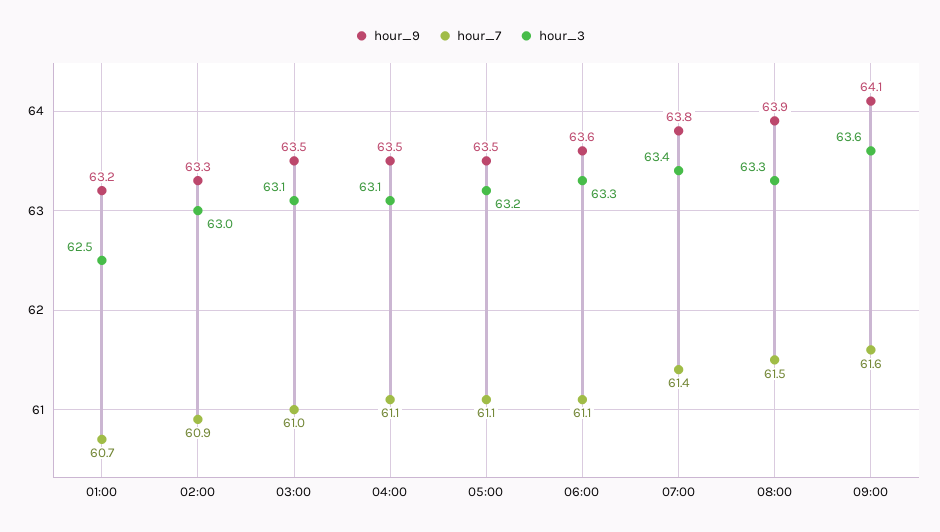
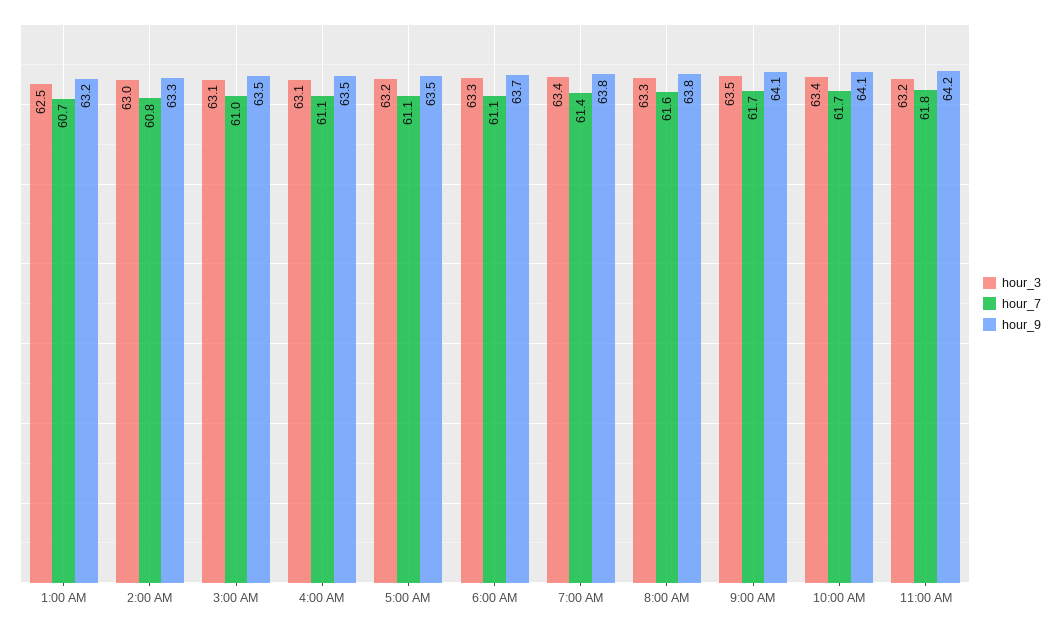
hour_7, 02:00: 60.9 -> 60.8
hour_9, 06:00: 63.6 -> 63.7
hour_9, 08:00: 63.9 -> 63.8
hour_7, 08:00: 61.5 -> 61.6
hour_7, 09:00: 61.6 -> 61.7
hour_3, 09:00: 63.6 -> 63.5
hour_3, 10:00 AM: none -> 63.4
hour_7, 10:00 AM: none -> 61.7
hour_9, 10:00 AM: none -> 64.1
hour_3, 11:00 AM: none -> 63.2
hour_7, 11:00 AM: none -> 61.8
hour_9, 11:00 AM: none -> 64.2

